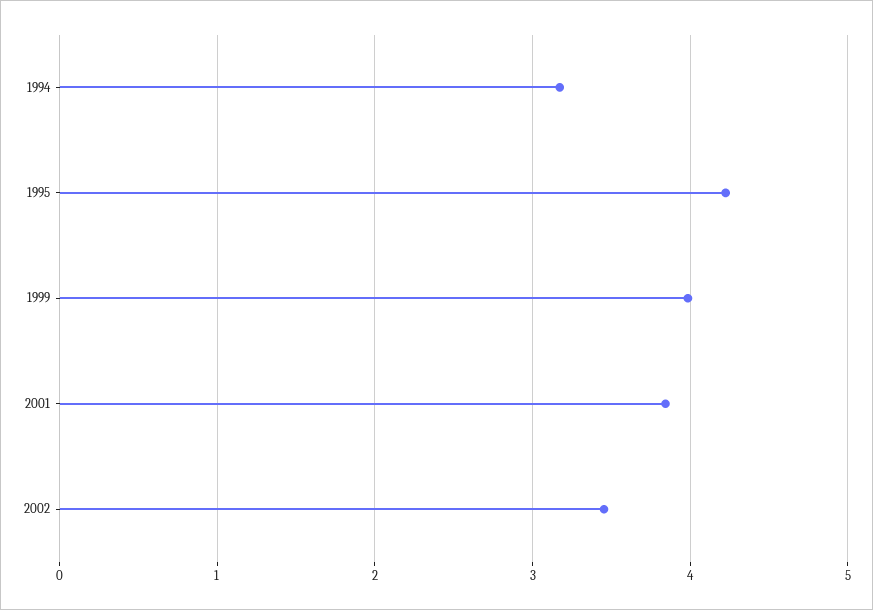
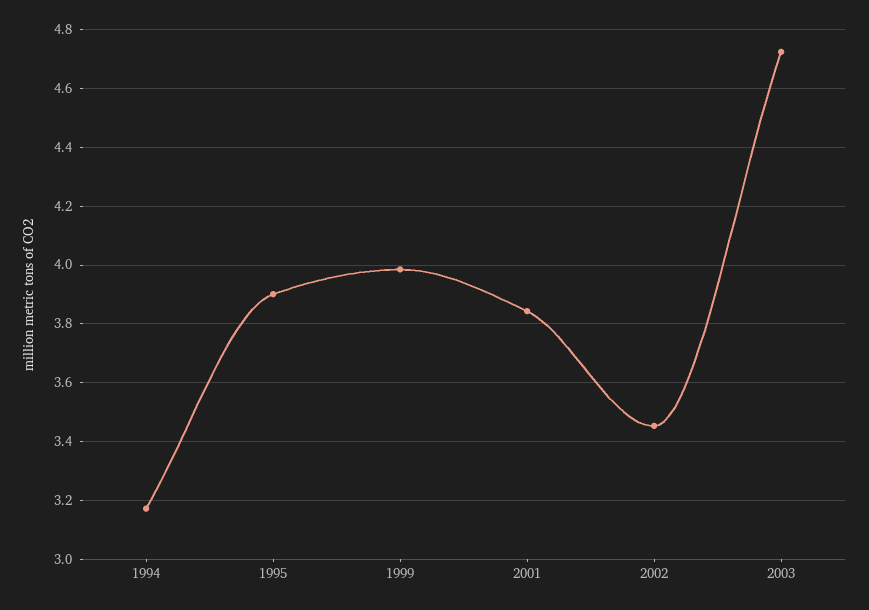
1995: 4.2 -> 3.9
2003: none -> 4.725

